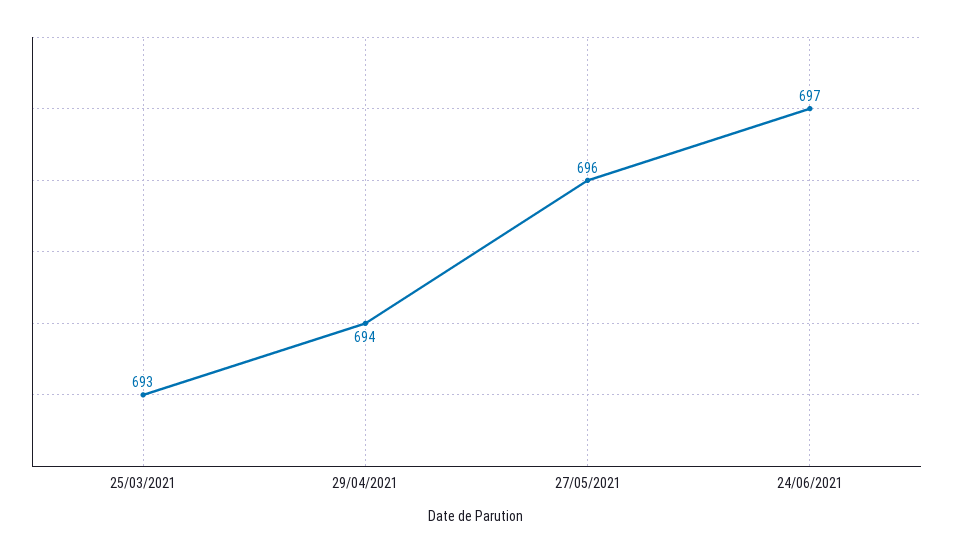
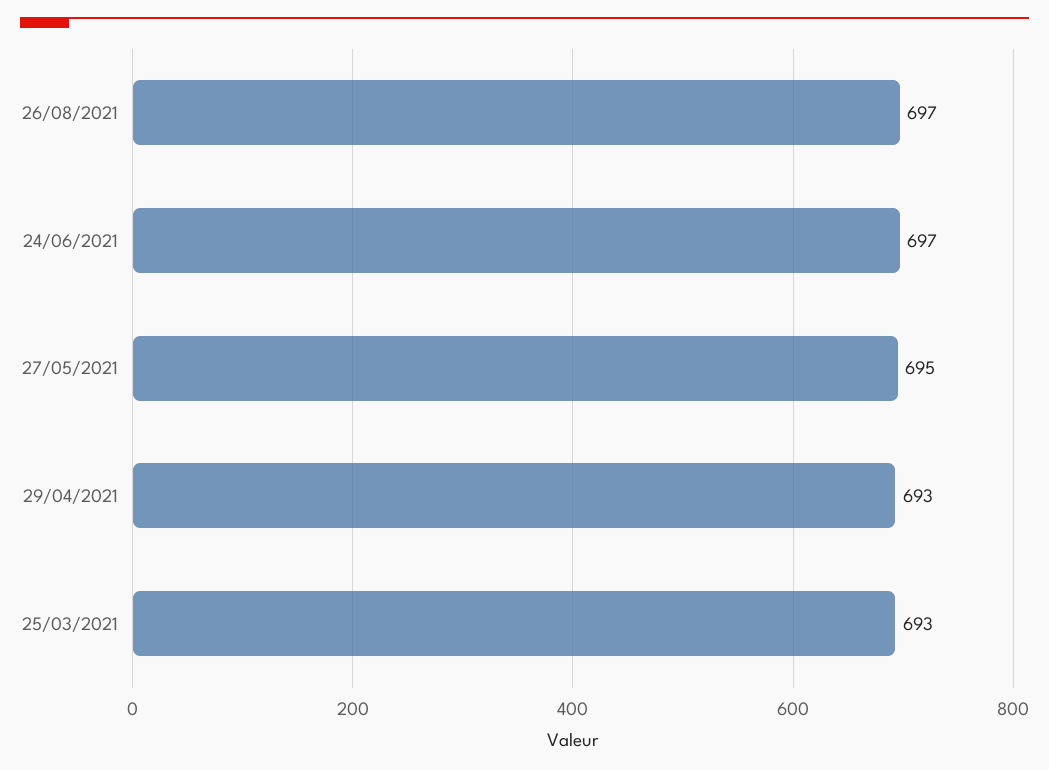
29/04/2021: 694 -> 693
27/05/2021: 696 -> 695
26/08/2021: none -> 697

